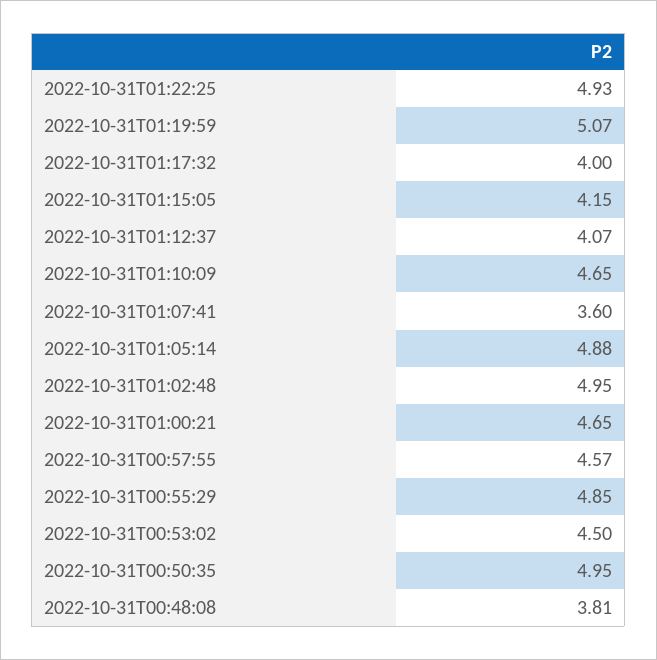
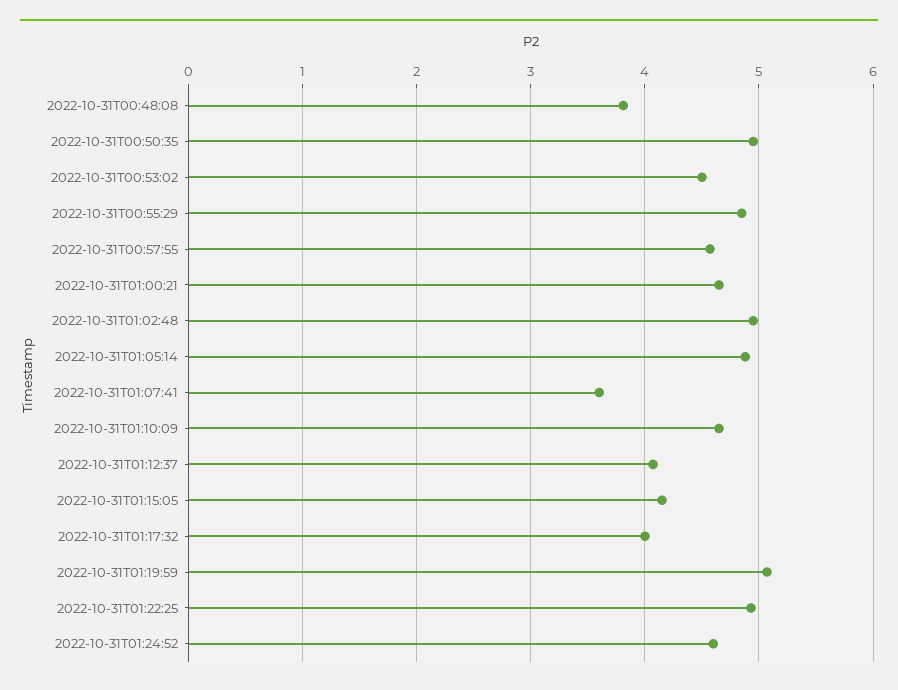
2022-10-31T01:24:52: none -> 4.6

